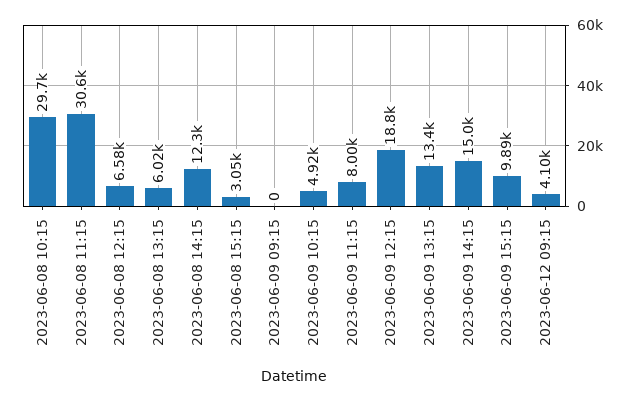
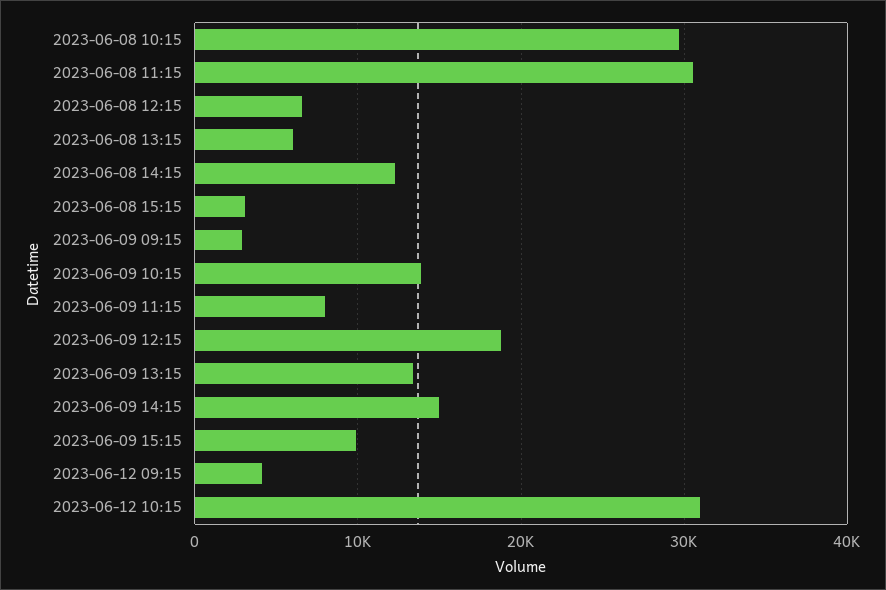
2023-06-09 09:15: 0 -> 3000
2023-06-09 10:15: 4920 -> 14000
2023-06-12 10:15: none -> 31000

